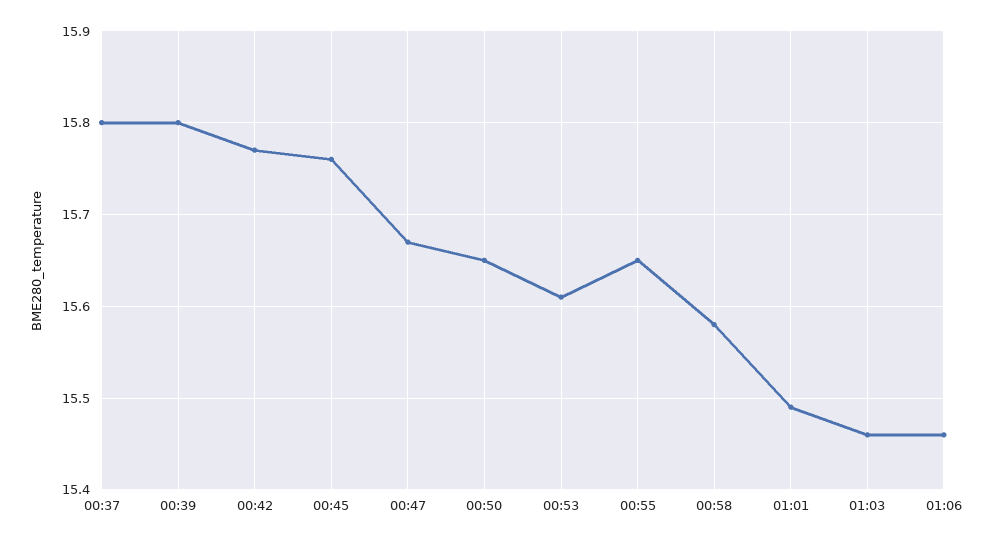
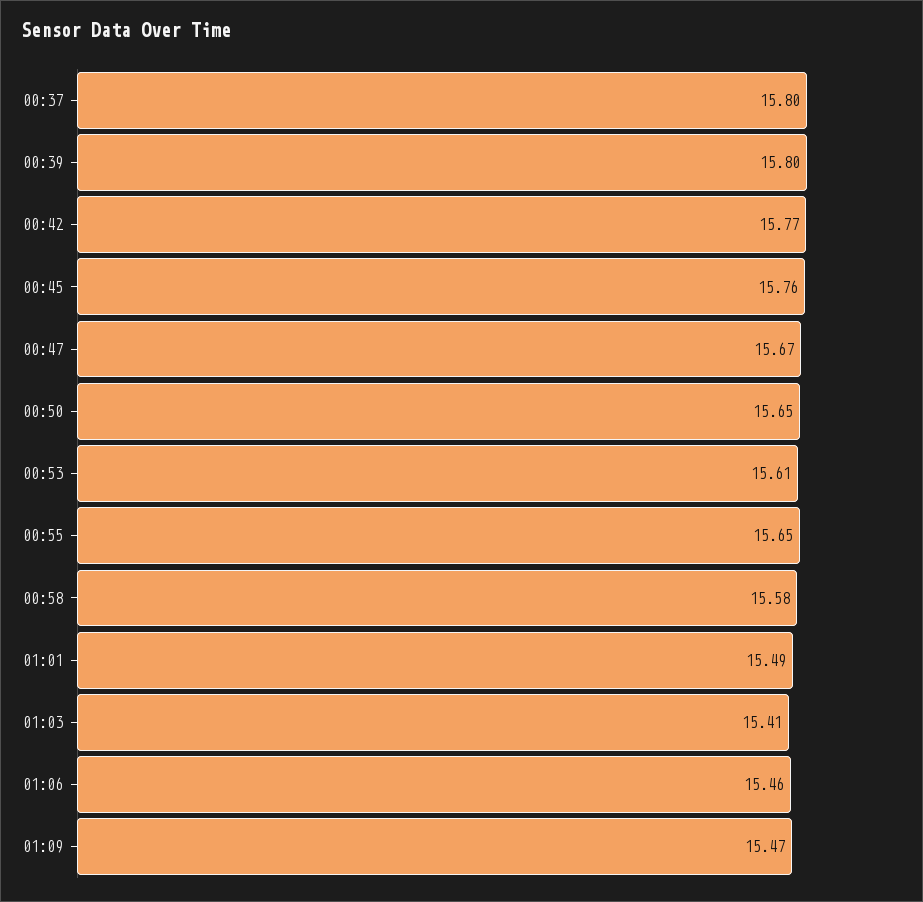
01:03: 15.46 -> 15.41
01:09: none -> 15.47

